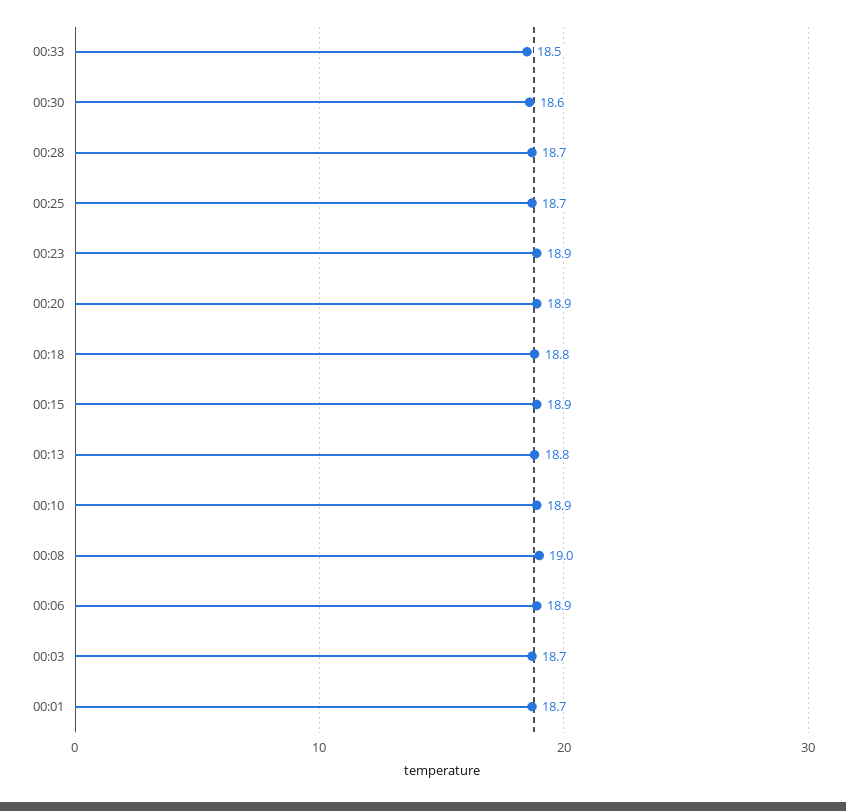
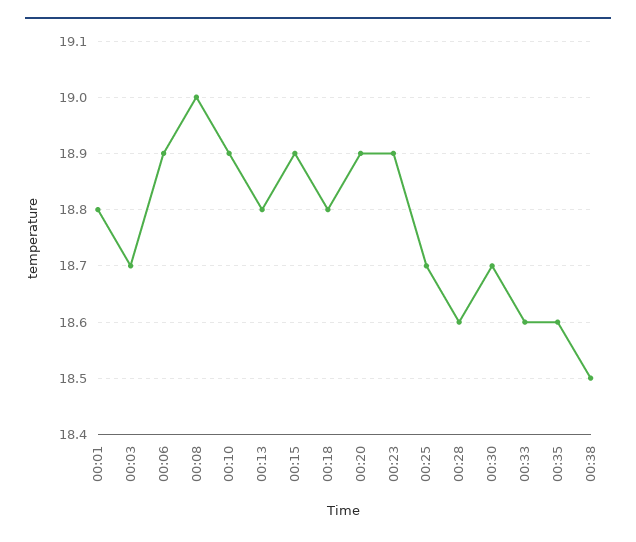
00:33: 18.5 -> 18.6
00:30: 18.6 -> 18.7
00:28: 18.7 -> 18.6
00:01: 18.7 -> 18.8
00:35: none -> 18.6
00:38: none -> 18.5

